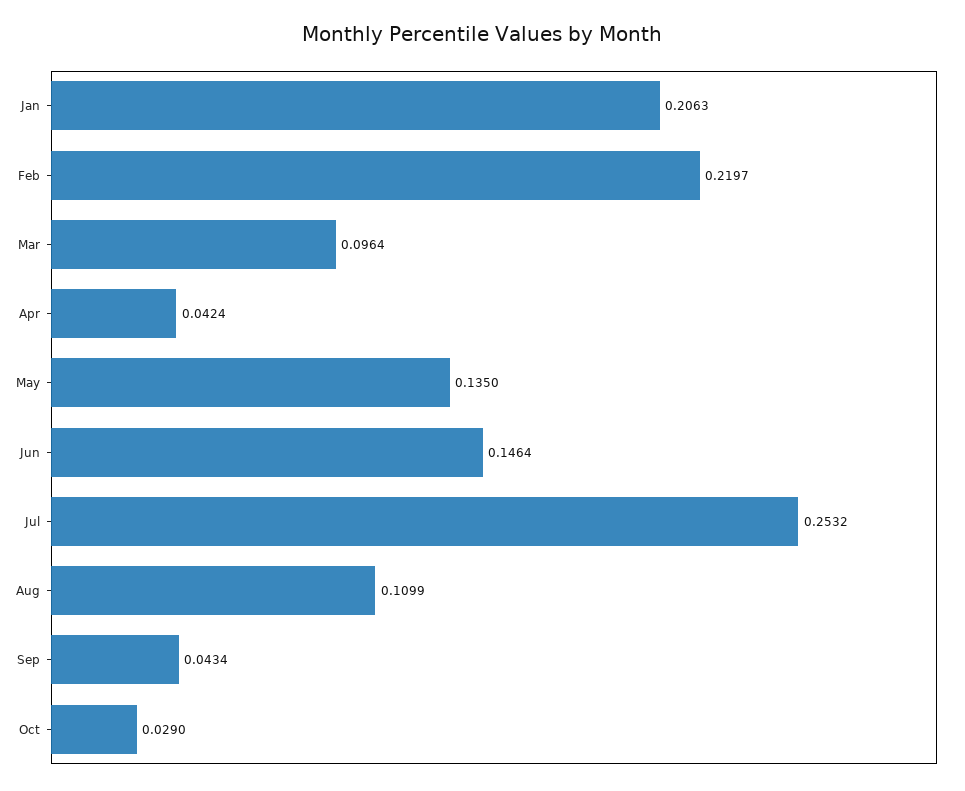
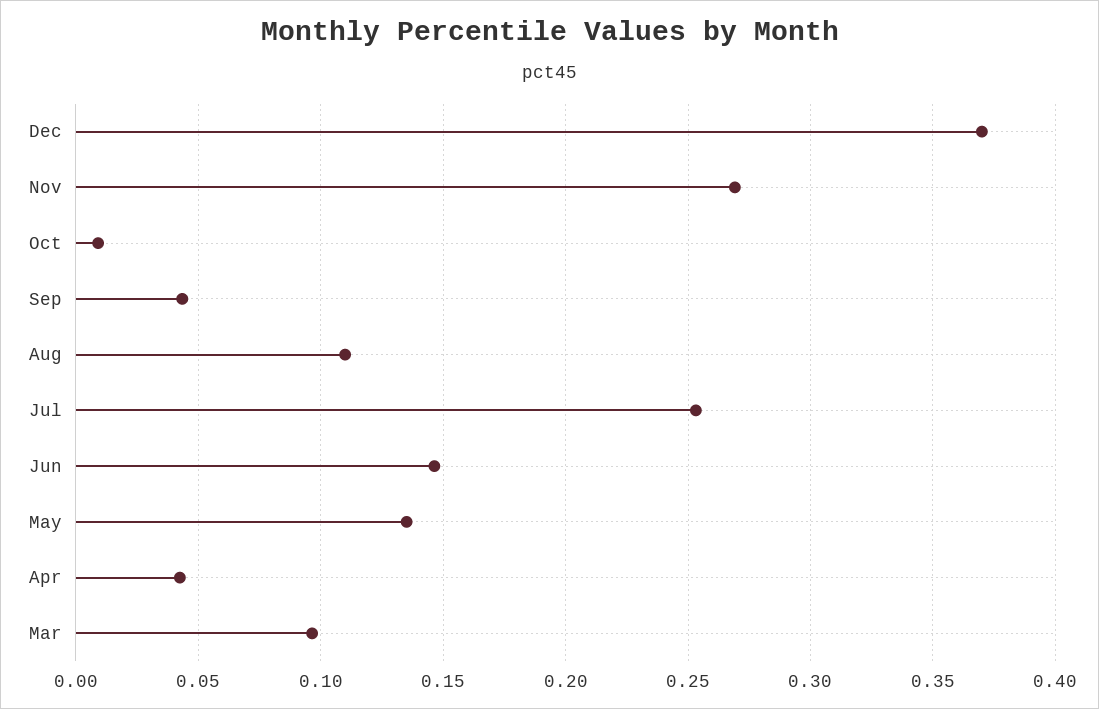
Jan: 0.2063 -> none
Feb: 0.2197 -> none
Oct: 0.029 -> 0.01
Dec: none -> 0.37
Nov: none -> 0.27

